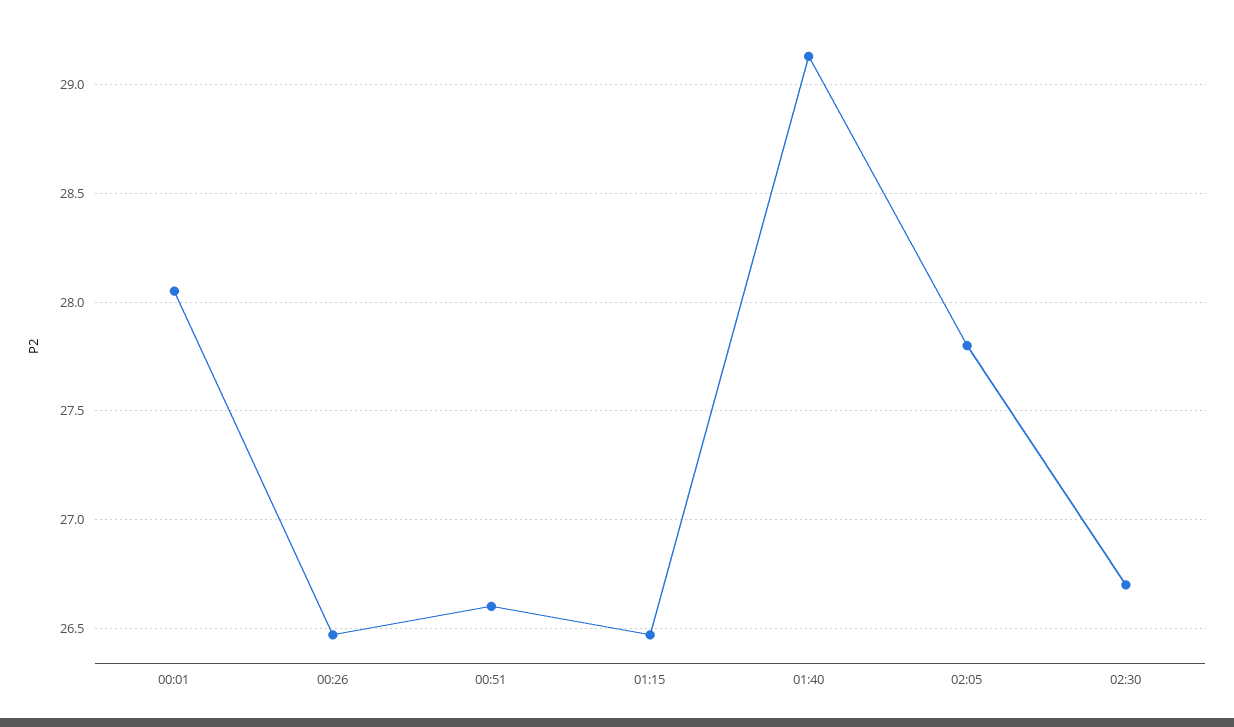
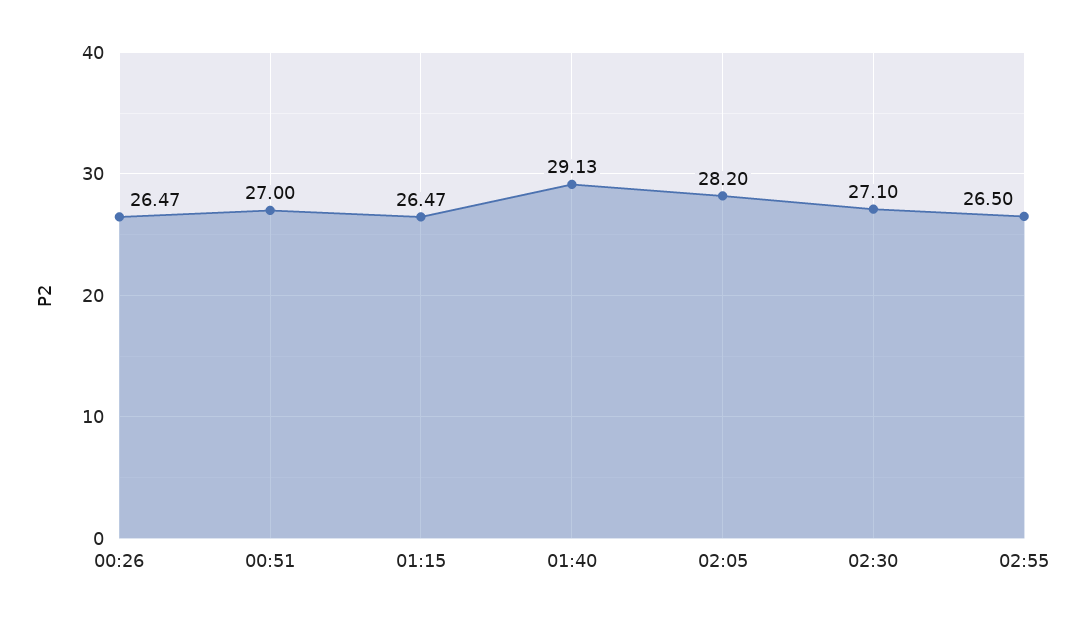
00:01: 28.05 -> none
00:51: 26.6 -> 27
02:05: 27.8 -> 28.2
02:30: 26.7 -> 27.1
02:55: none -> 26.5

